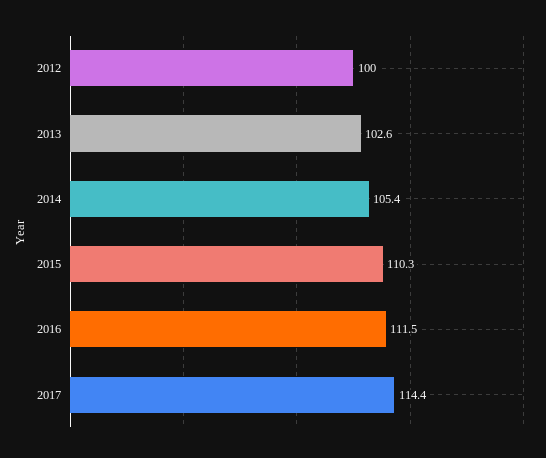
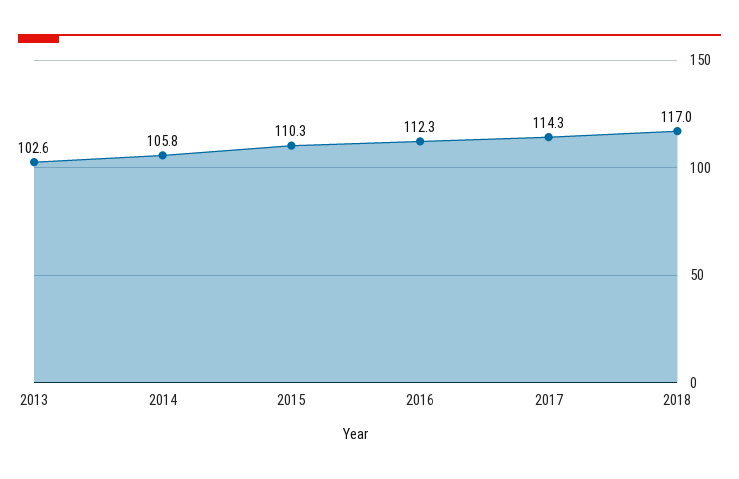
2012: 100 -> none
2014: 105.4 -> 105.8
2016: 111.5 -> 112.3
2017: 114.4 -> 114.3
2018: none -> 117

